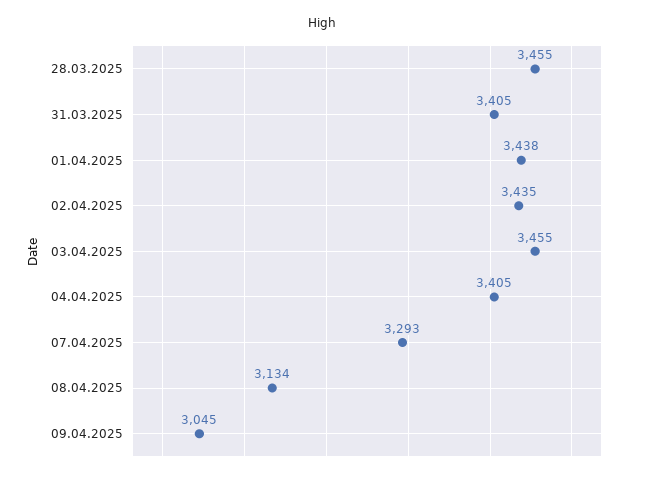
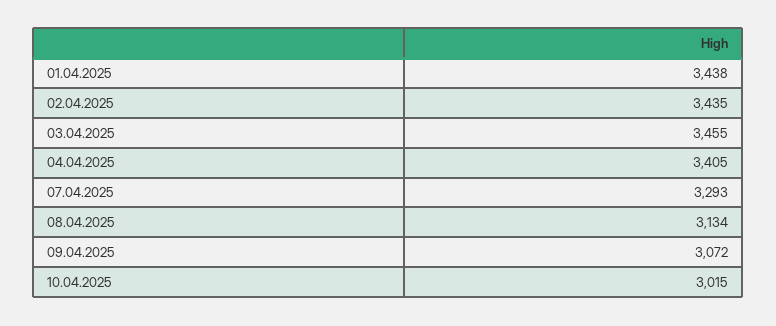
28.03.2025: 3455 -> none
31.03.2025: 3405 -> none
09.04.2025: 3045 -> 3072
10.04.2025: none -> 3015

